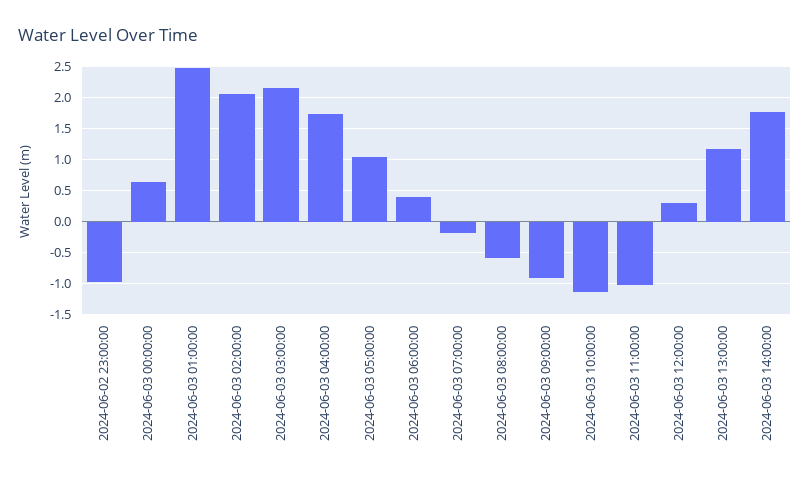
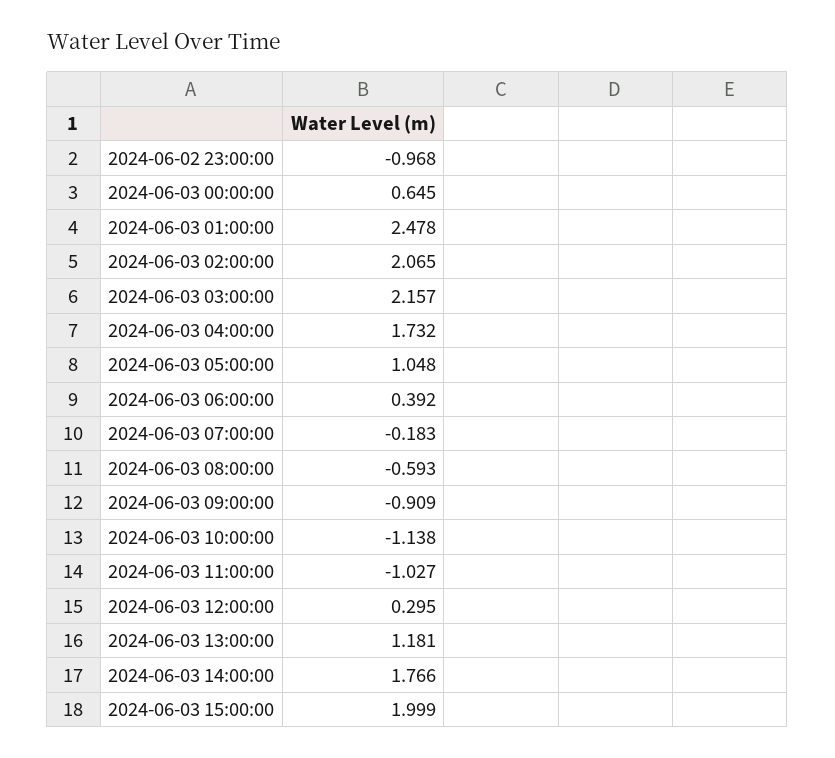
2024-06-03 15:00:00: none -> 1.999

